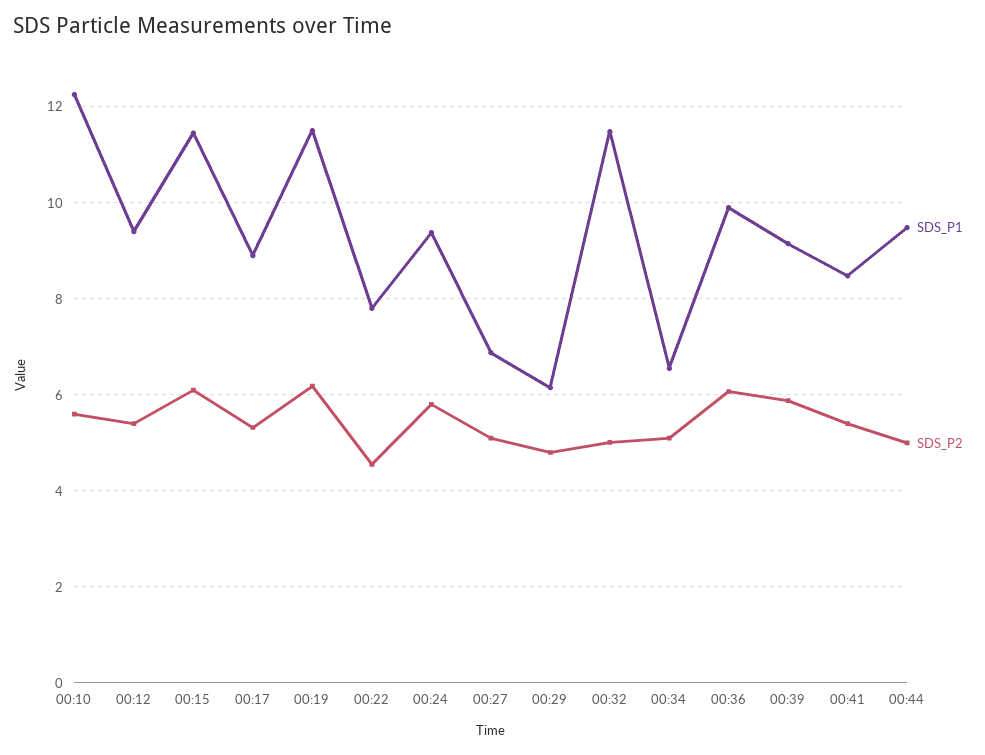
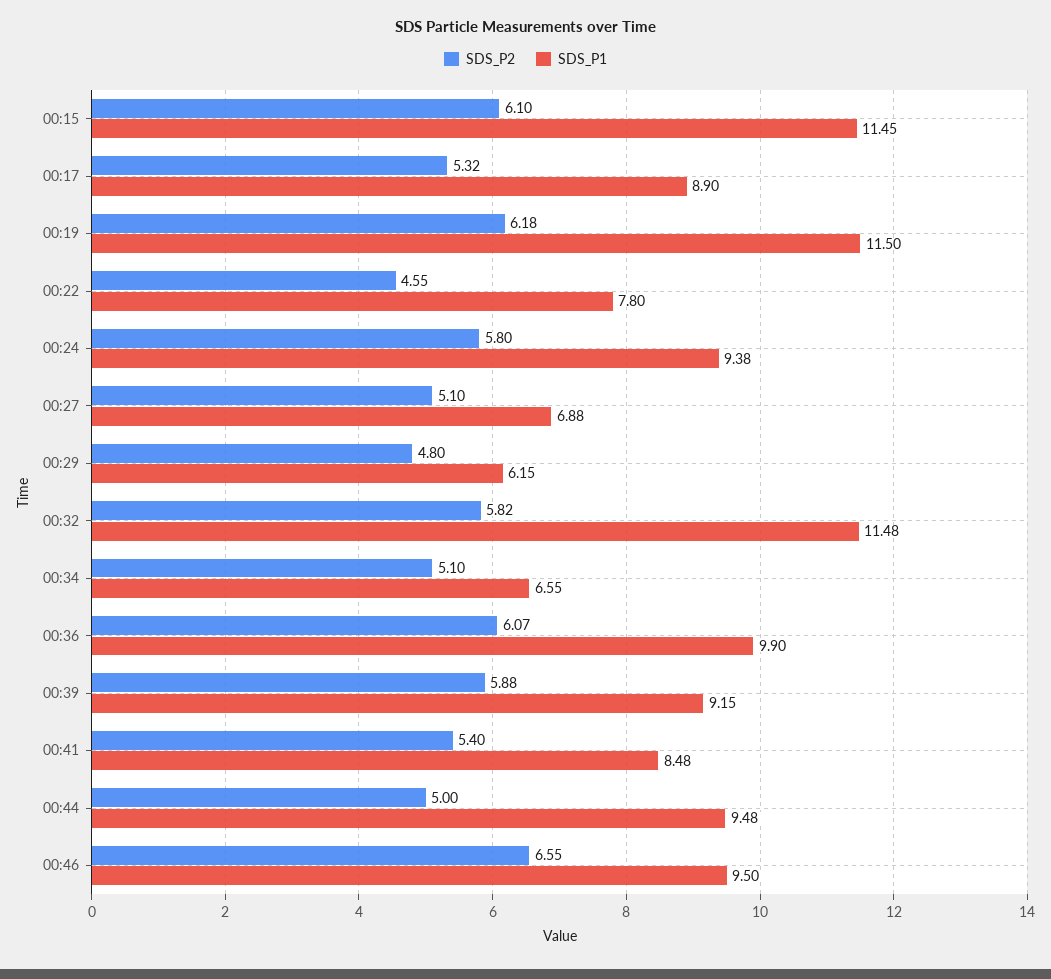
SDS_P1, 00:10: 12.2 -> none
SDS_P2, 00:10: 5.6 -> none
SDS_P1, 00:12: 9.4 -> none
SDS_P2, 00:12: 5.4 -> none
SDS_P2, 00:32: 5 -> 5.82
SDS_P2, 00:46: none -> 6.55
SDS_P1, 00:46: none -> 9.5

